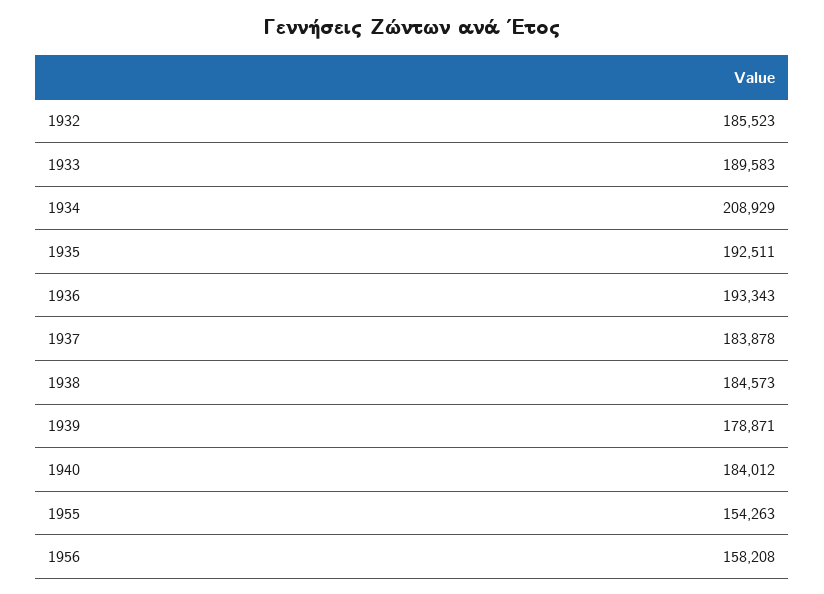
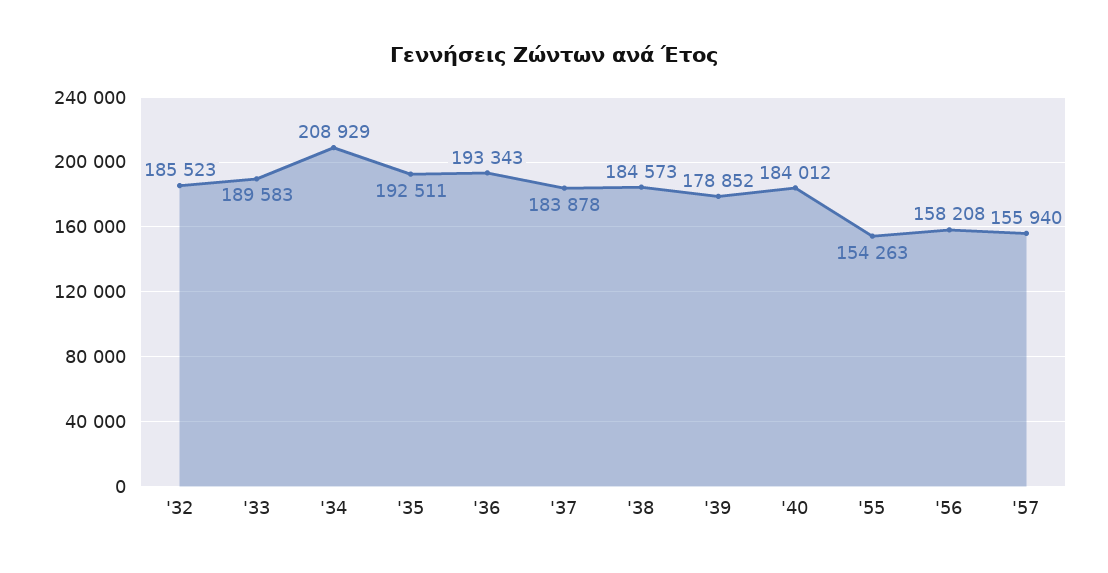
1939: 178871 -> 178852
'57: none -> 155940

